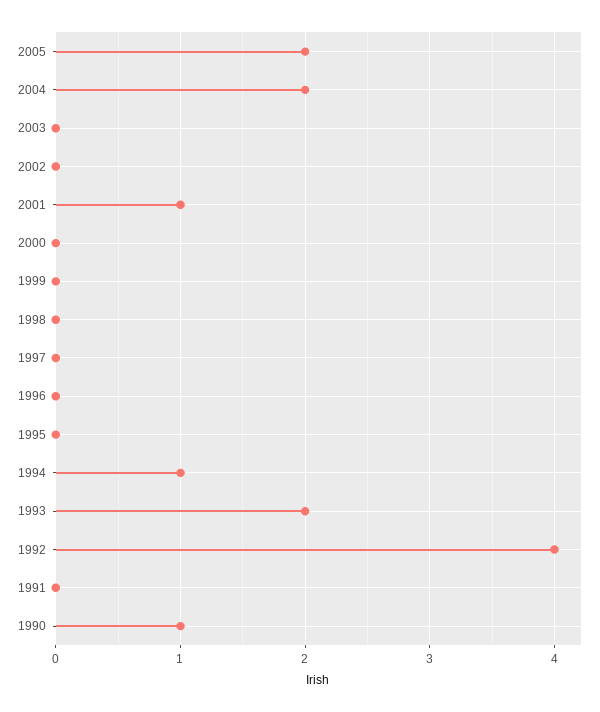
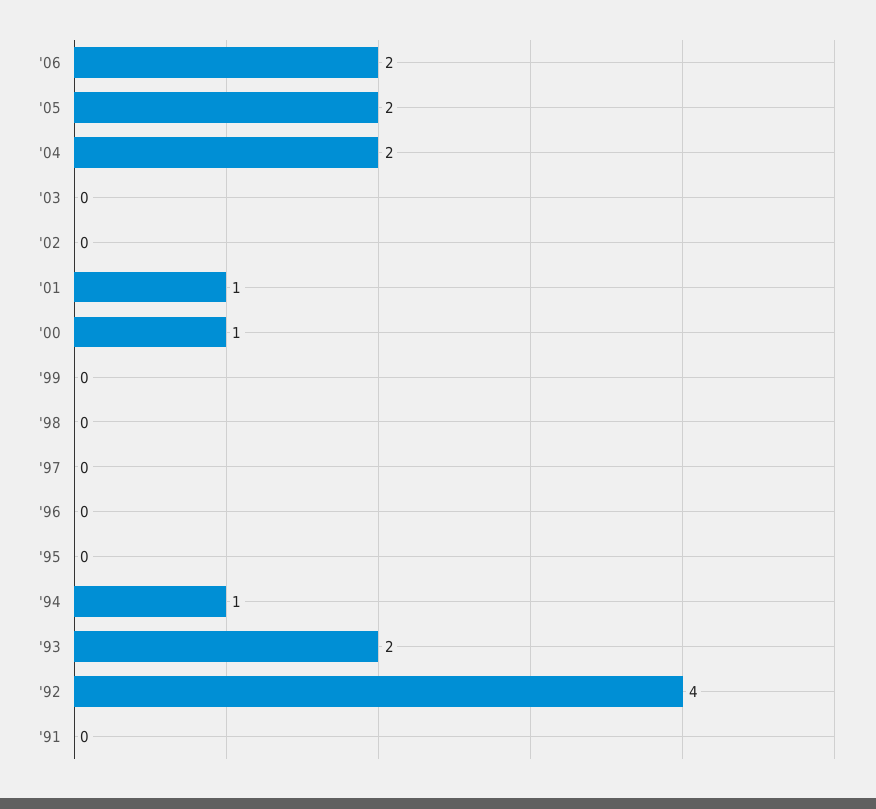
2000: 0 -> 1
1990: 1 -> none
'06: none -> 2

